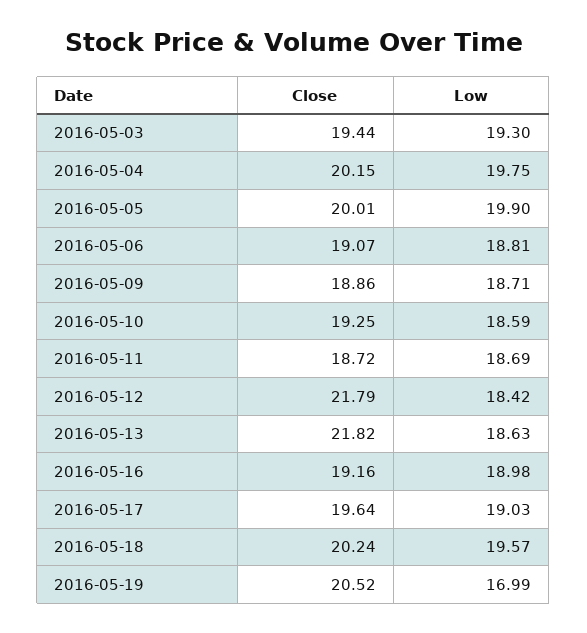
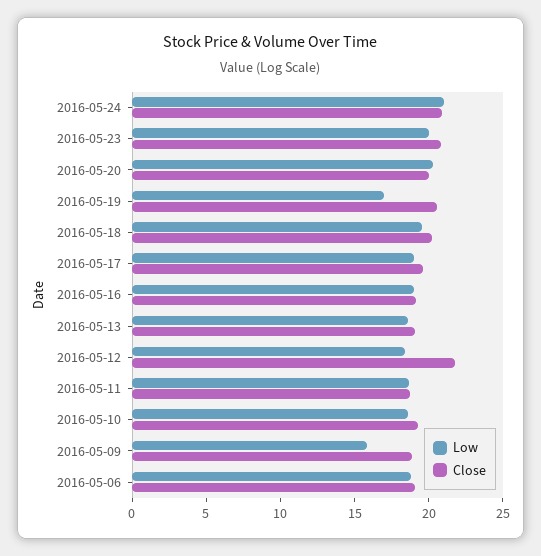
Close, 2016-05-03: 19.44 -> none
Low, 2016-05-03: 19.3 -> none
Close, 2016-05-04: 20.15 -> none
Low, 2016-05-04: 19.75 -> none
Close, 2016-05-05: 20.01 -> none
Low, 2016-05-05: 19.9 -> none
Low, 2016-05-09: 18.71 -> 16
Close, 2016-05-13: 21.82 -> 19
Low, 2016-05-24: none -> 21
Close, 2016-05-24: none -> 21
Low, 2016-05-23: none -> 20
Close, 2016-05-23: none -> 21
Low, 2016-05-20: none -> 20
Close, 2016-05-20: none -> 20

